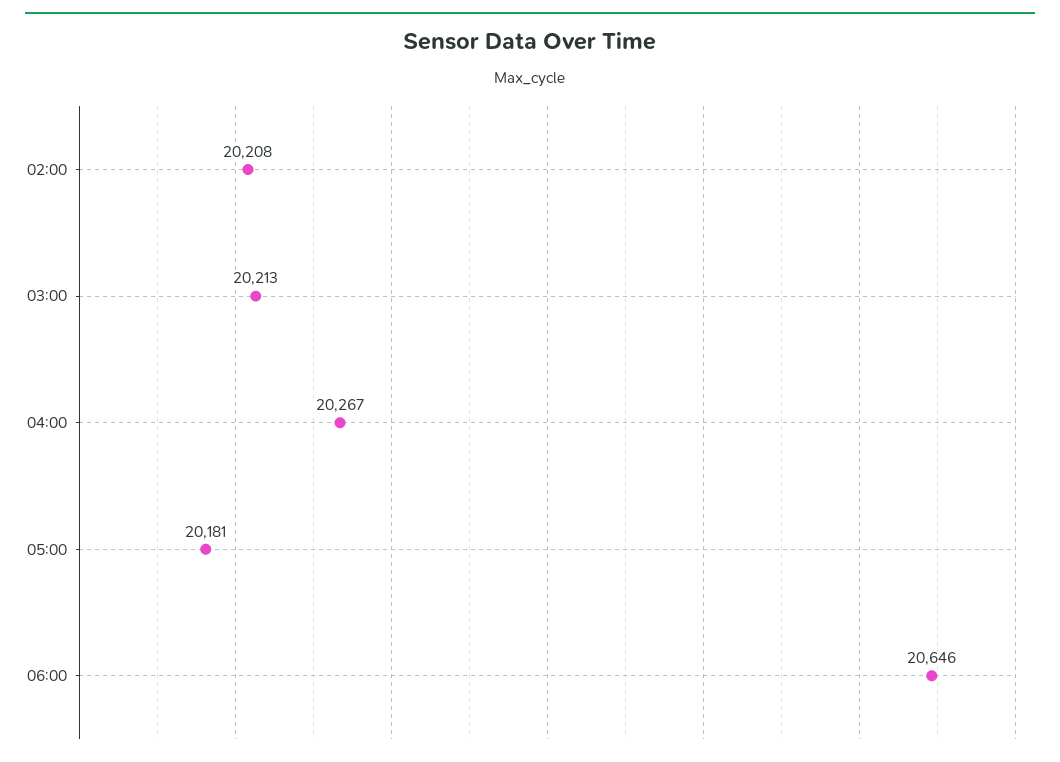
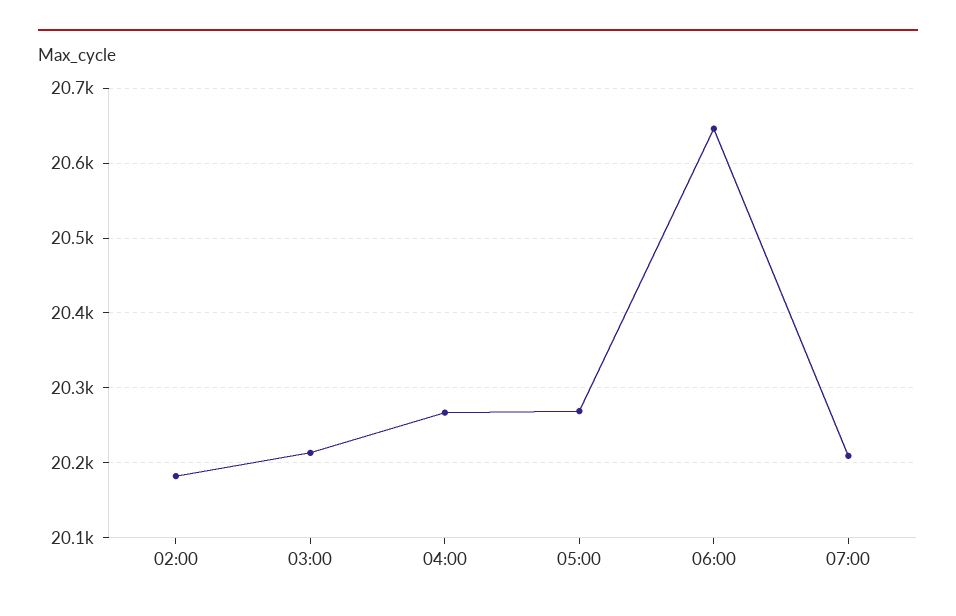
02:00: 20208 -> 20180
05:00: 20181 -> 20270
07:00: none -> 20210

